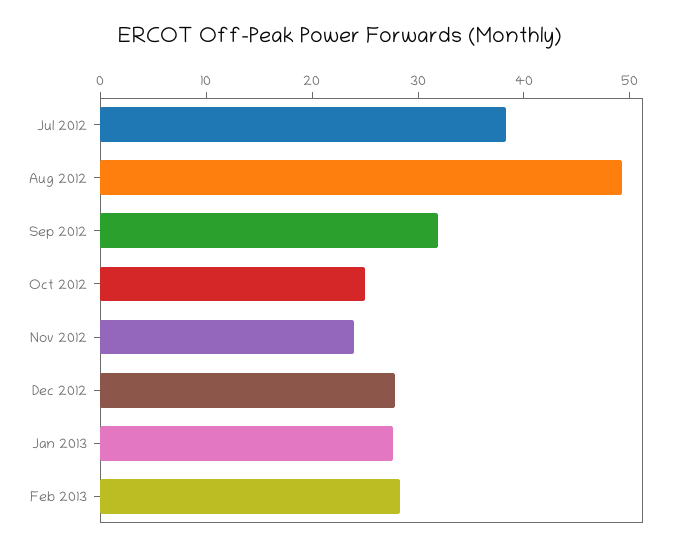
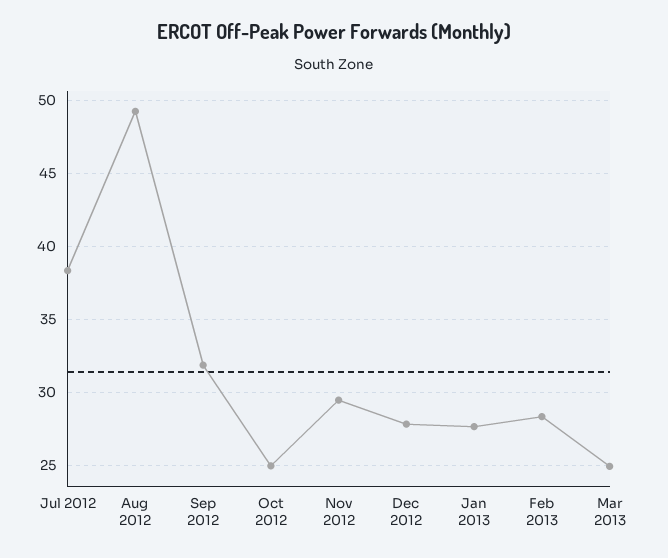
Nov 2012: 24 -> 29.5
Mar 2013: none -> 25

